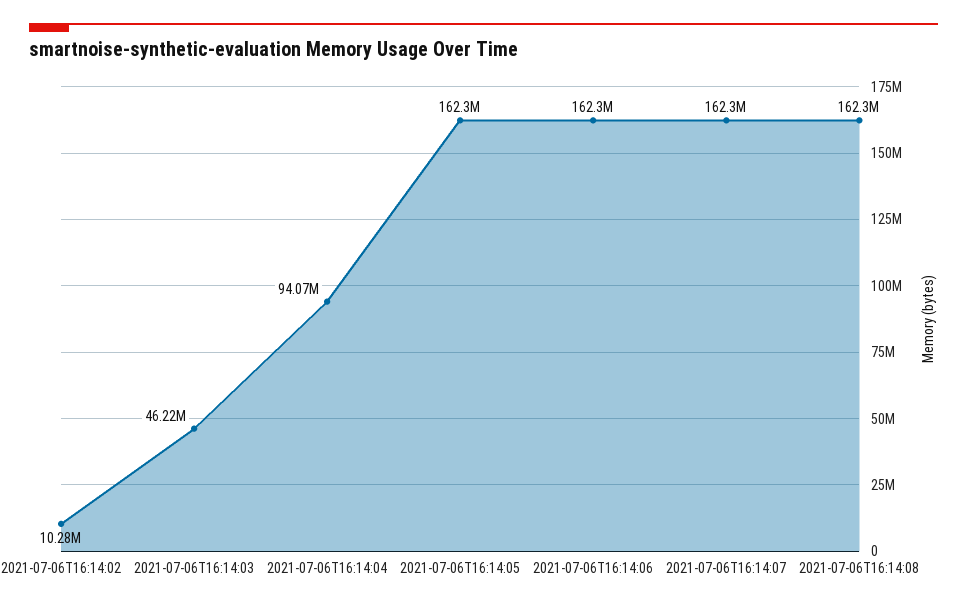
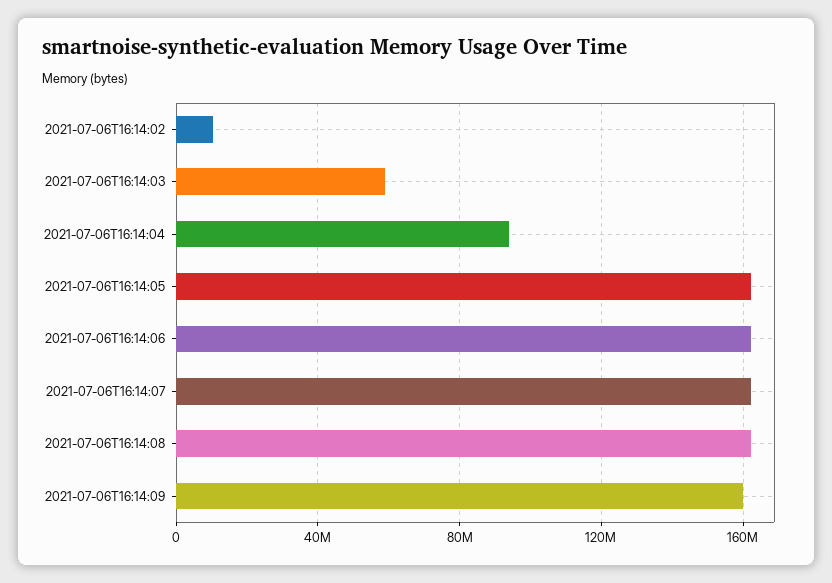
2021-07-06T16:14:03: 46220000 -> 60000000
2021-07-06T16:14:09: none -> 160000000

